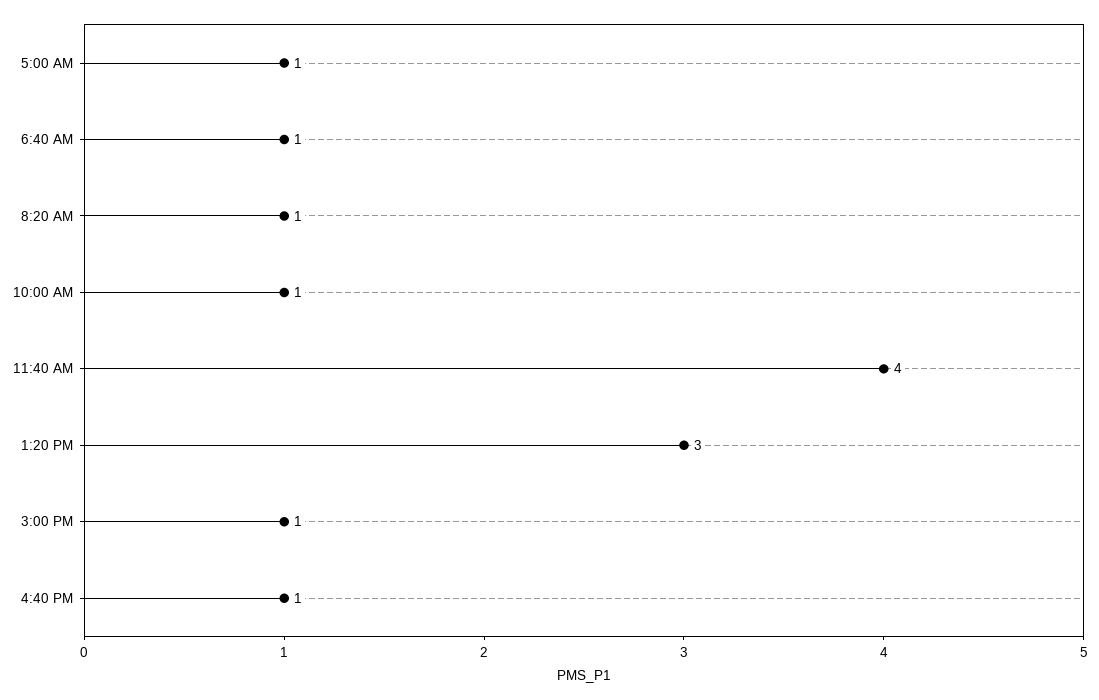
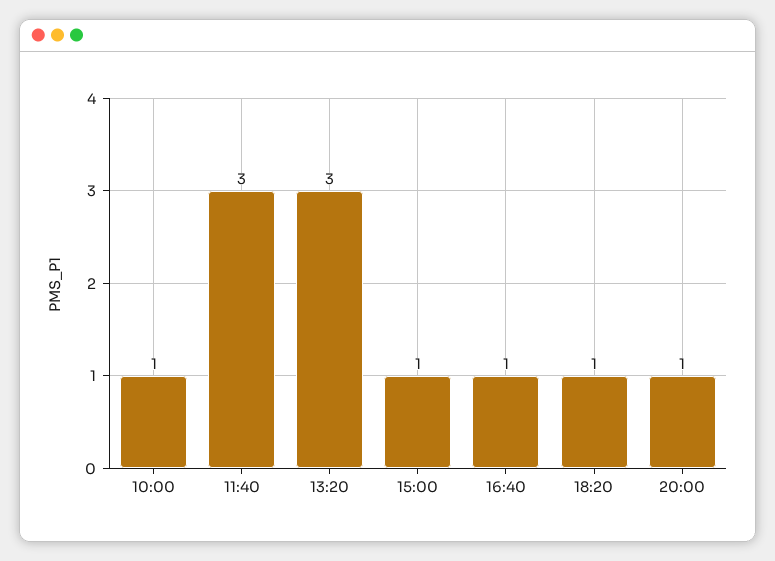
5:00 AM: 1 -> none
6:40 AM: 1 -> none
8:20 AM: 1 -> none
11:40 AM: 4 -> 3
18:20: none -> 1
20:00: none -> 1

